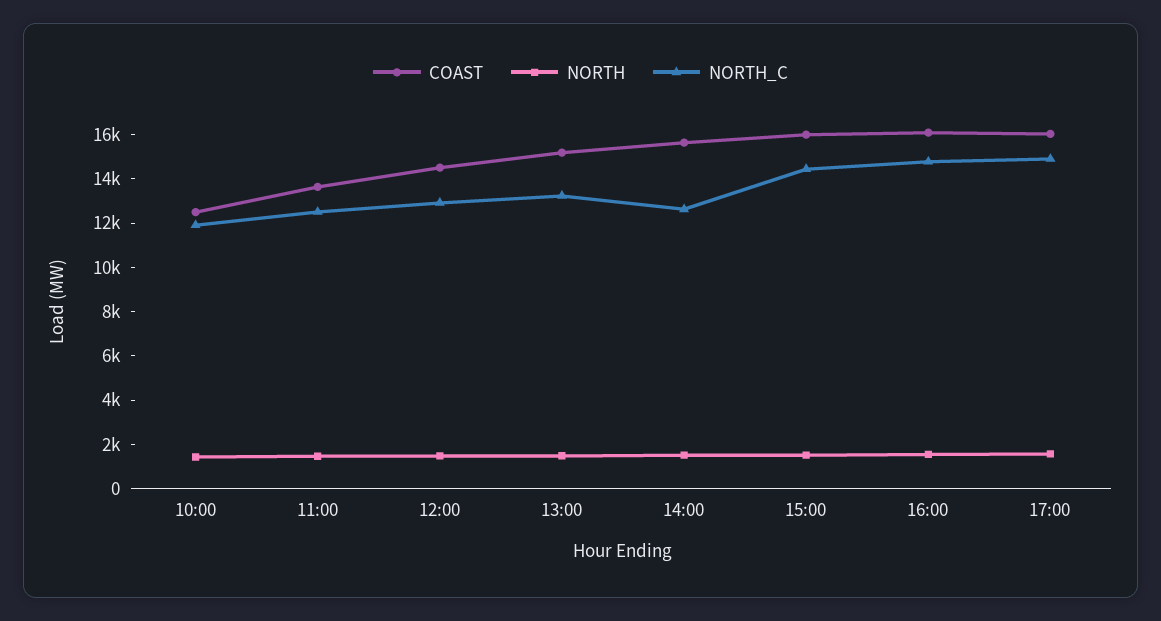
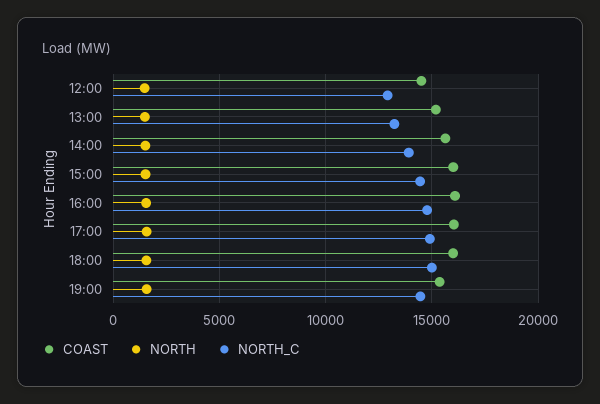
COAST, 10:00: 12500 -> none
NORTH, 10:00: 1500 -> none
NORTH_C, 10:00: 12000 -> none
COAST, 11:00: 13500 -> none
NORTH, 11:00: 1500 -> none
NORTH_C, 11:00: 12500 -> none
NORTH_C, 14:00: 12500 -> 14000
COAST, 18:00: none -> 16000
NORTH, 18:00: none -> 1500
NORTH_C, 18:00: none -> 15000
COAST, 19:00: none -> 15500
NORTH, 19:00: none -> 1500
NORTH_C, 19:00: none -> 14500

